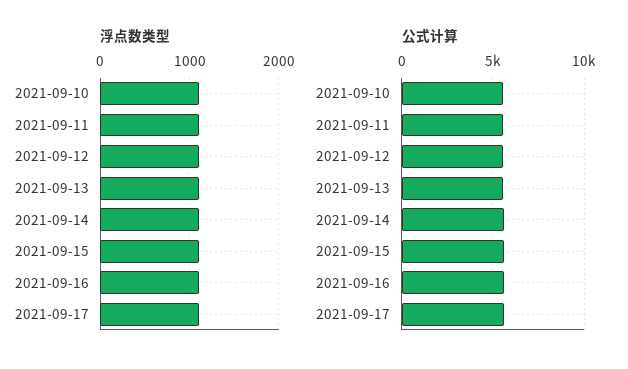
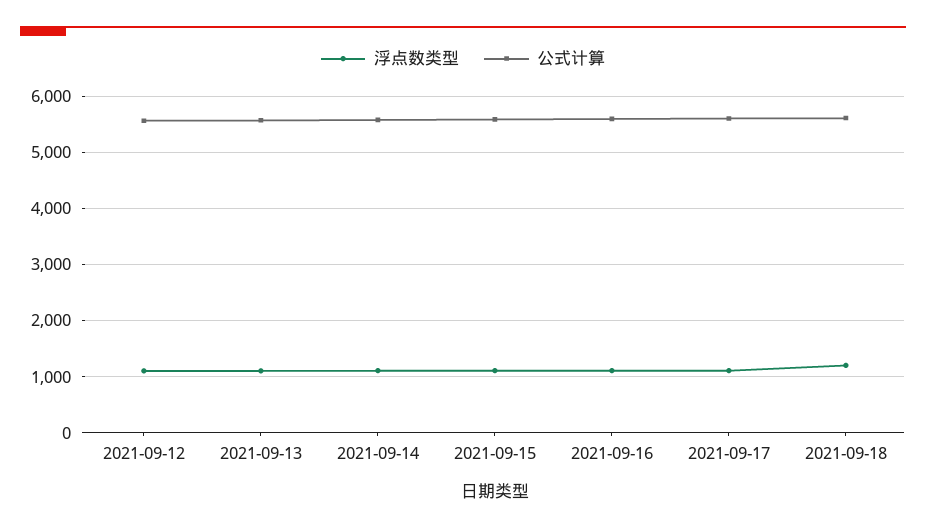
浮点数类型, 2021-09-10: 1100 -> none
浮点数类型, 2021-09-11: 1100 -> none
公式计算, 2021-09-10: 5500 -> none
公式计算, 2021-09-11: 5500 -> none
浮点数类型, 2021-09-18: none -> 1200
公式计算, 2021-09-18: none -> 5600

